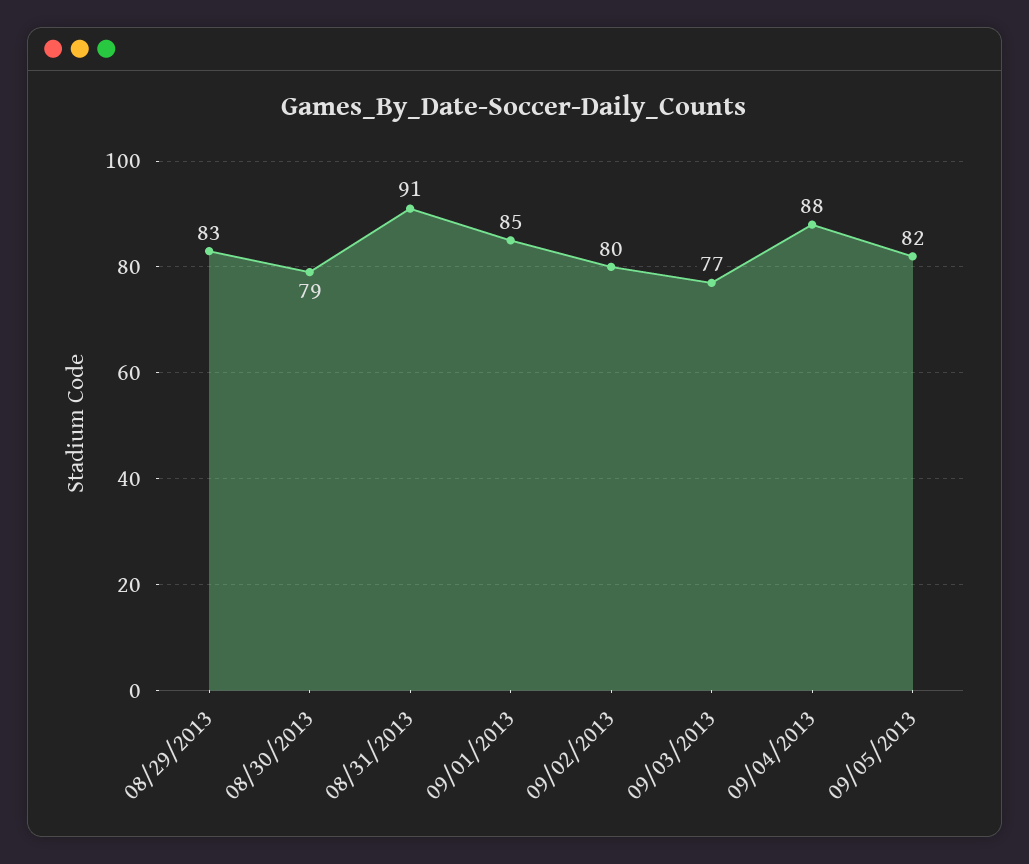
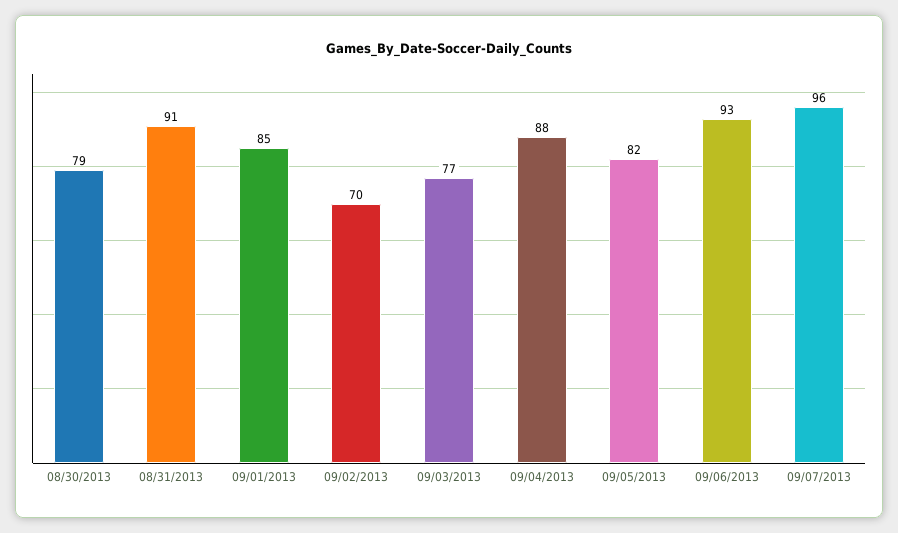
08/29/2013: 83 -> none
09/02/2013: 80 -> 70
09/06/2013: none -> 93
09/07/2013: none -> 96

